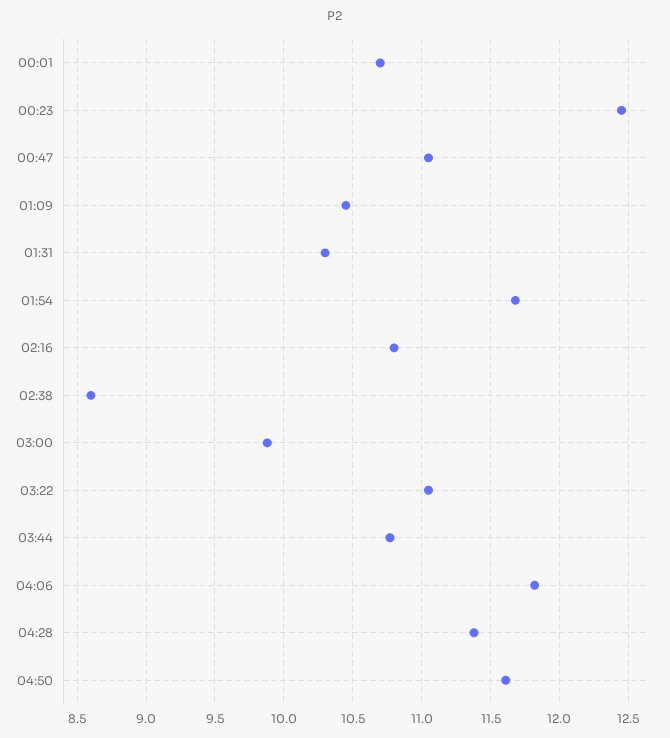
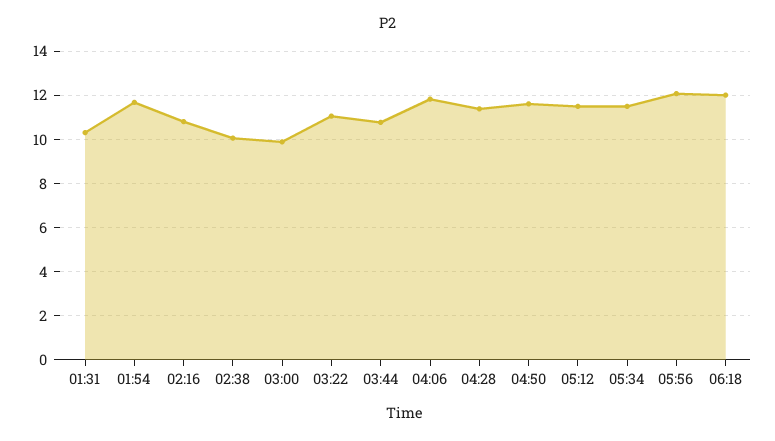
00:01: 10.7 -> none
00:23: 12.45 -> none
00:47: 11.05 -> none
01:09: 10.45 -> none
02:38: 8.6 -> 10
05:12: none -> 11.5
05:34: none -> 11.5
05:56: none -> 12
06:18: none -> 12

